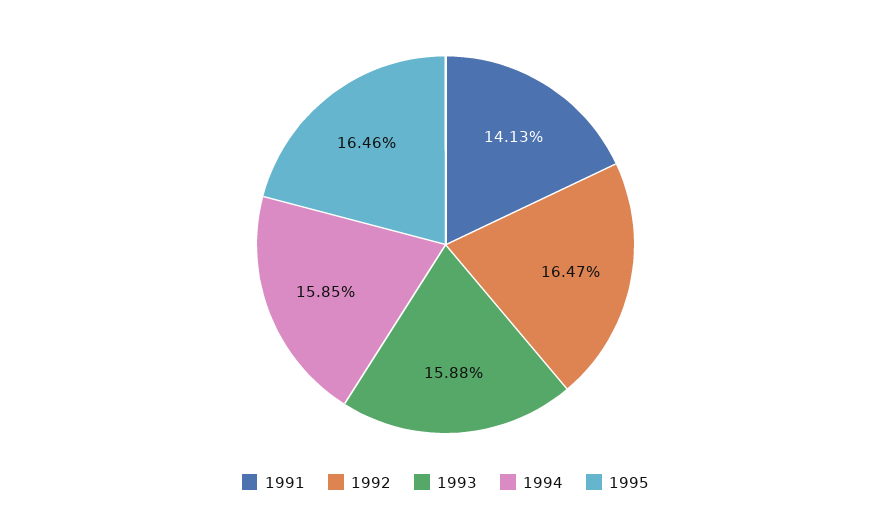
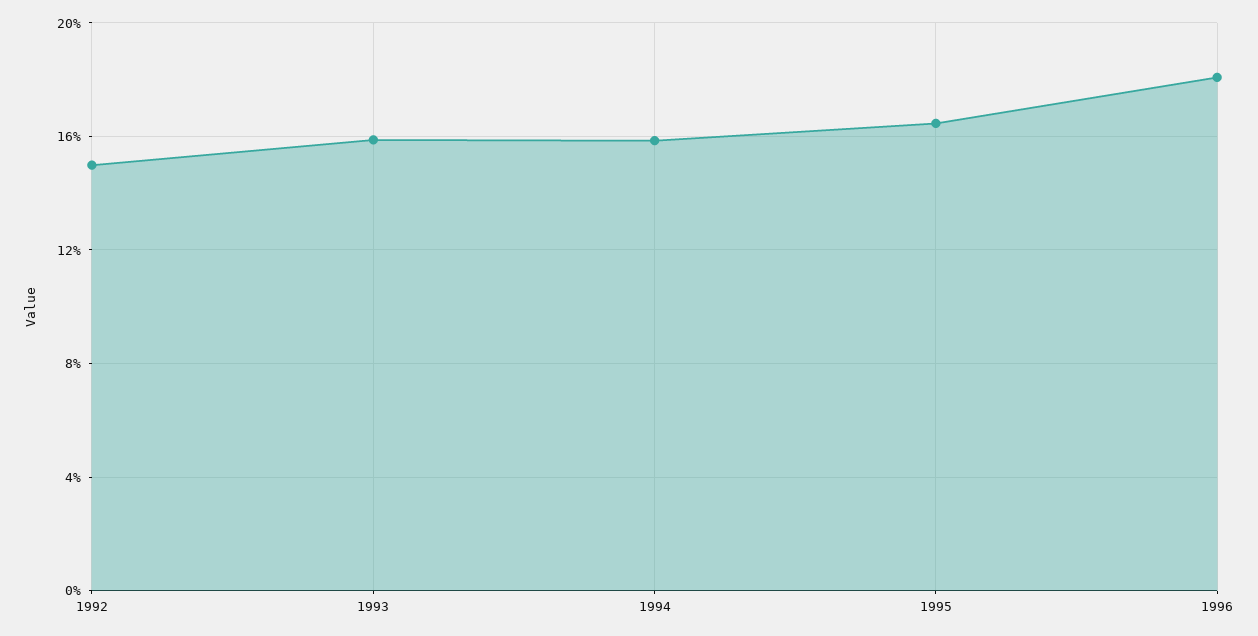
1991: 14.13 -> none
1992: 16.47 -> 15
1996: none -> 18

